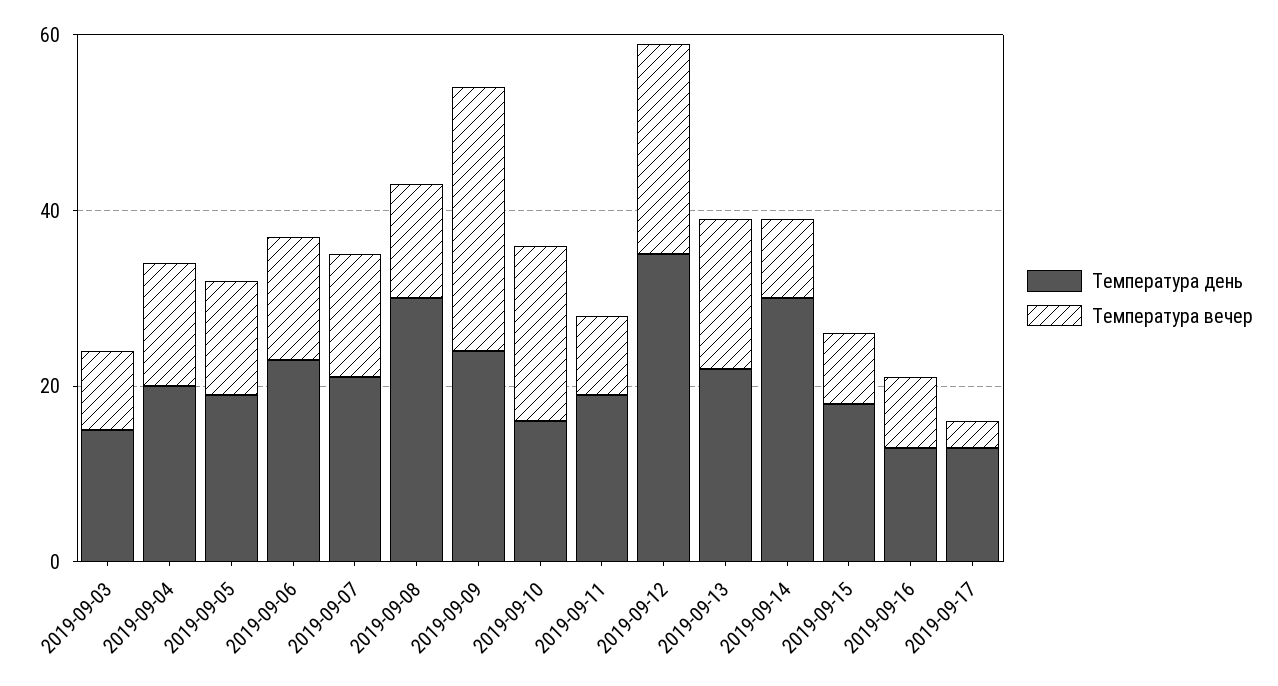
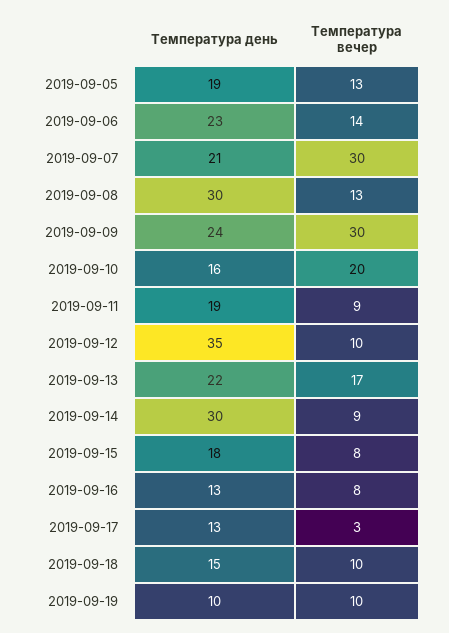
Температура день, 2019-09-03: 15 -> none
Температура вечер, 2019-09-03: 10 -> none
Температура день, 2019-09-04: 20 -> none
Температура вечер, 2019-09-04: 15 -> none
Температура вечер, 2019-09-07: 15 -> 30
Температура вечер, 2019-09-12: 25 -> 10
Температура день, 2019-09-18: none -> 15
Температура вечер, 2019-09-18: none -> 10
Температура день, 2019-09-19: none -> 10
Температура вечер, 2019-09-19: none -> 10

